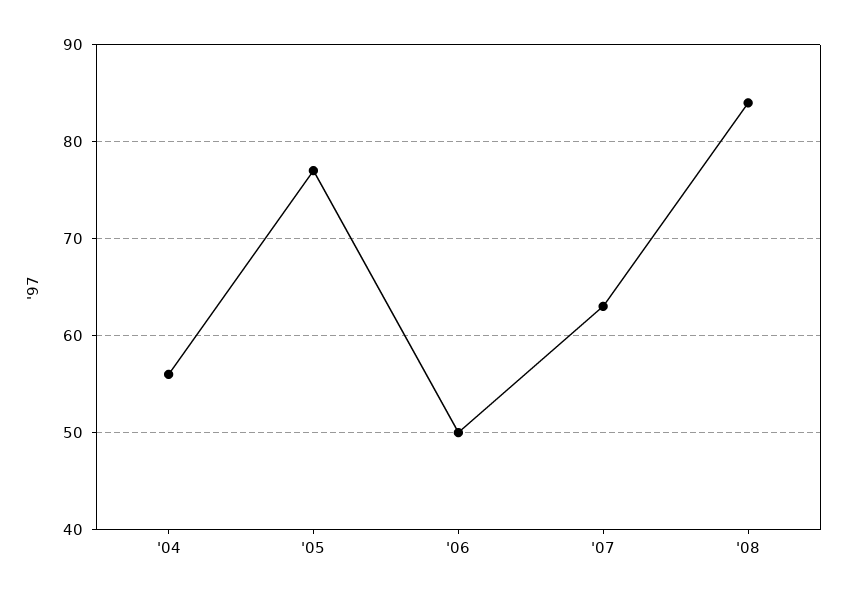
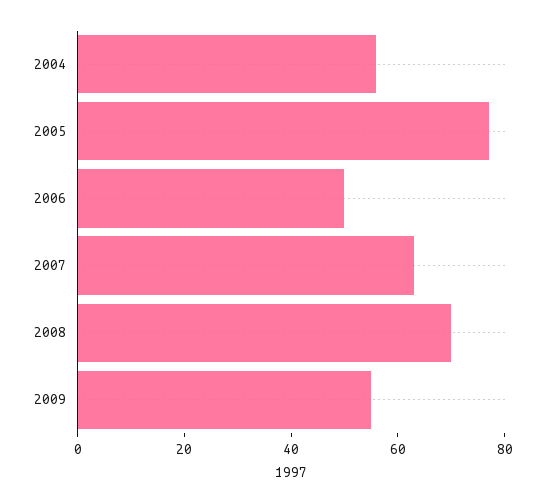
'08: 84 -> 70
2009: none -> 55

